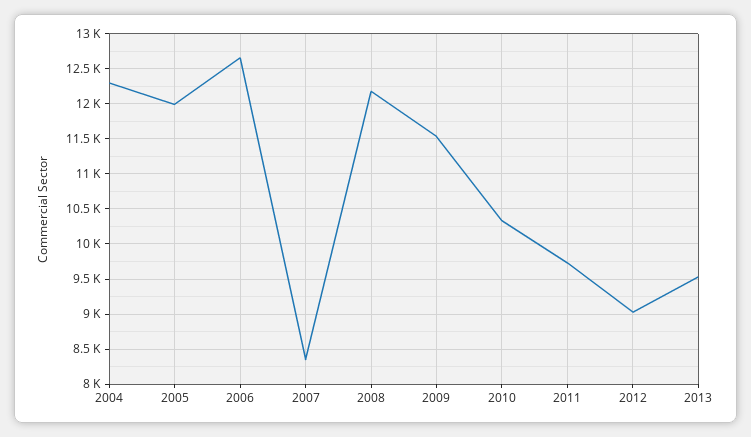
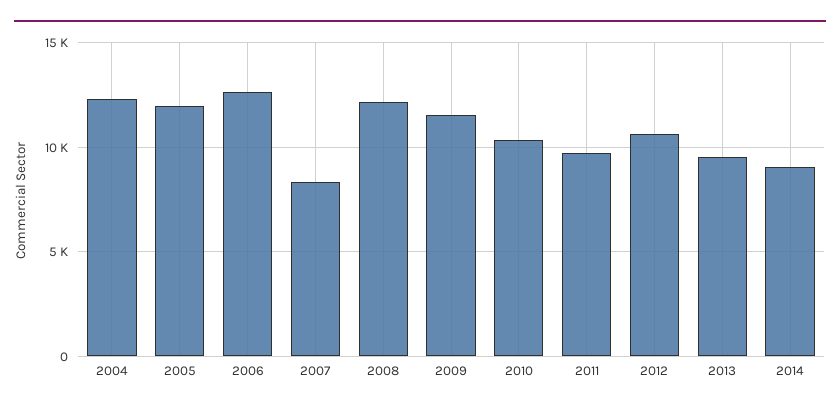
2012: 9000 -> 10500
2014: none -> 9000

